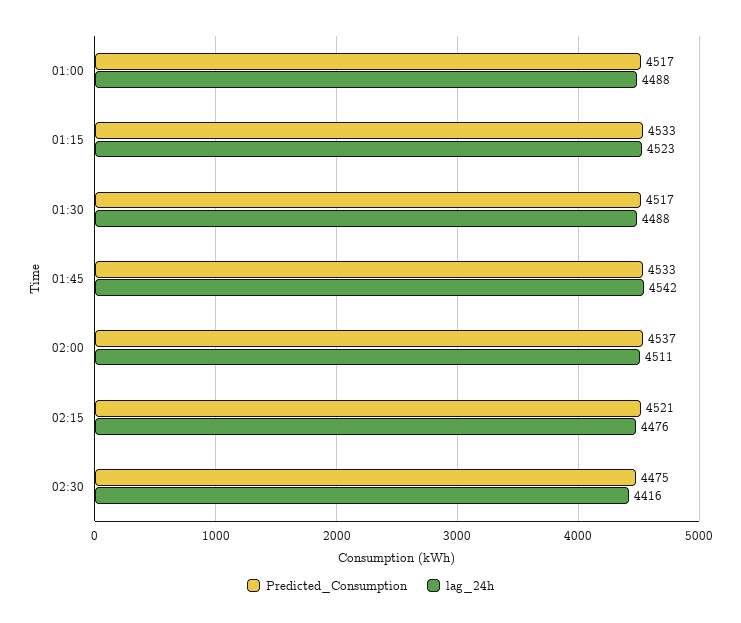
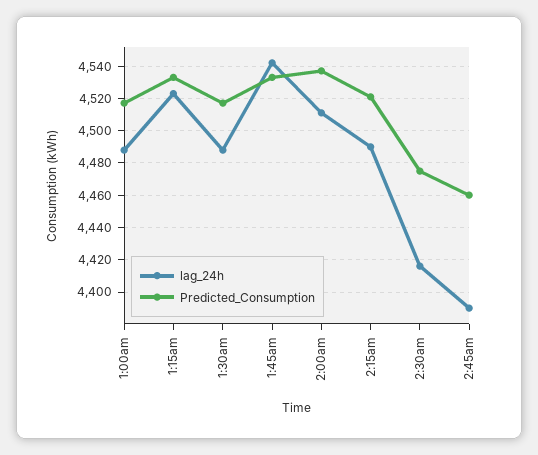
lag_24h, 02:15: 4476 -> 4490
lag_24h, 2:45am: none -> 4390
Predicted_Consumption, 2:45am: none -> 4460

